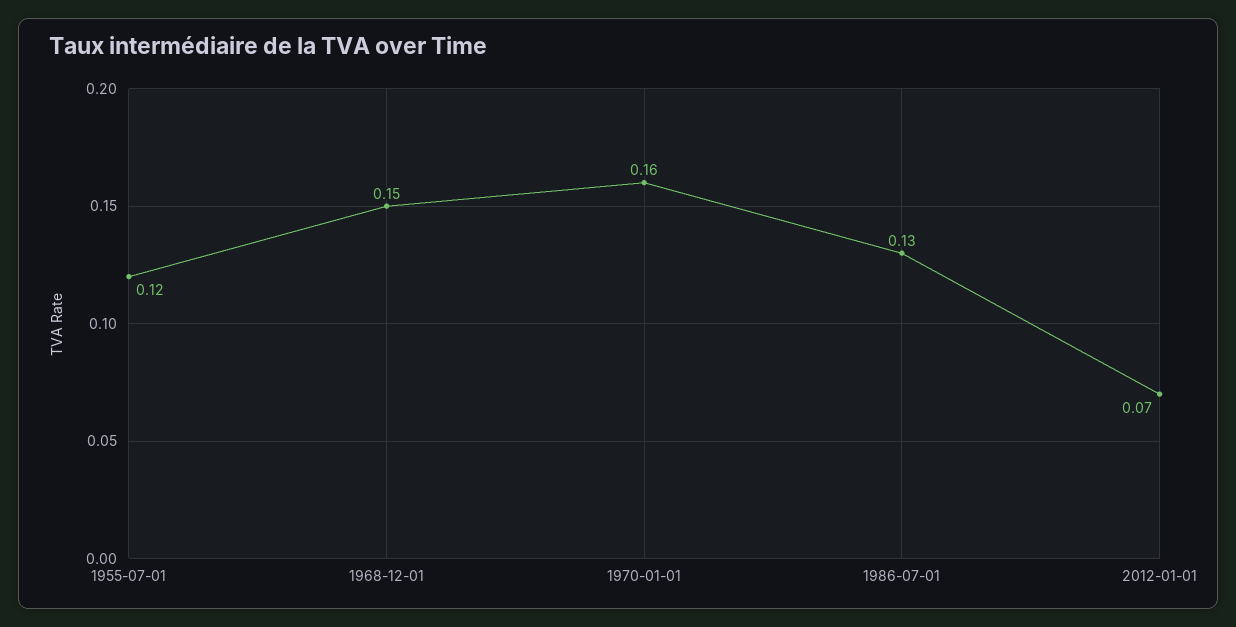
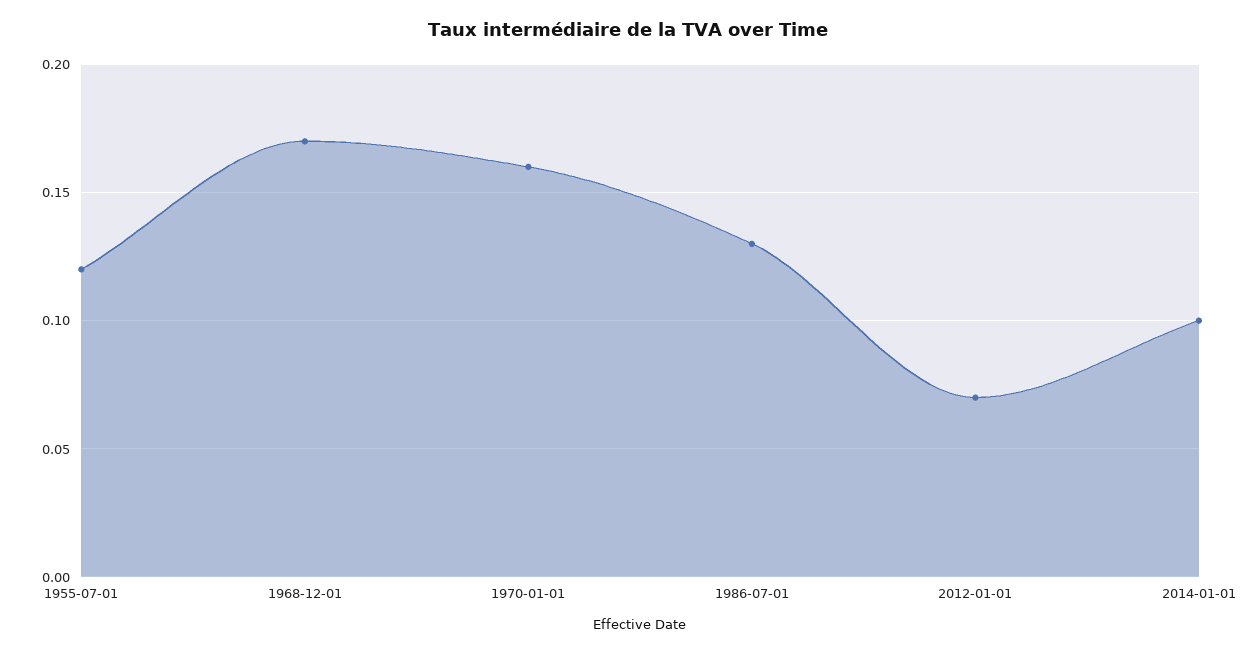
1968-12-01: 0.15 -> 0.17
2014-01-01: none -> 0.1

